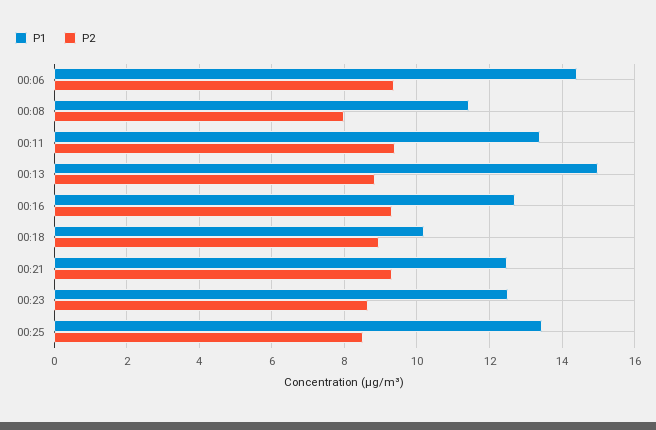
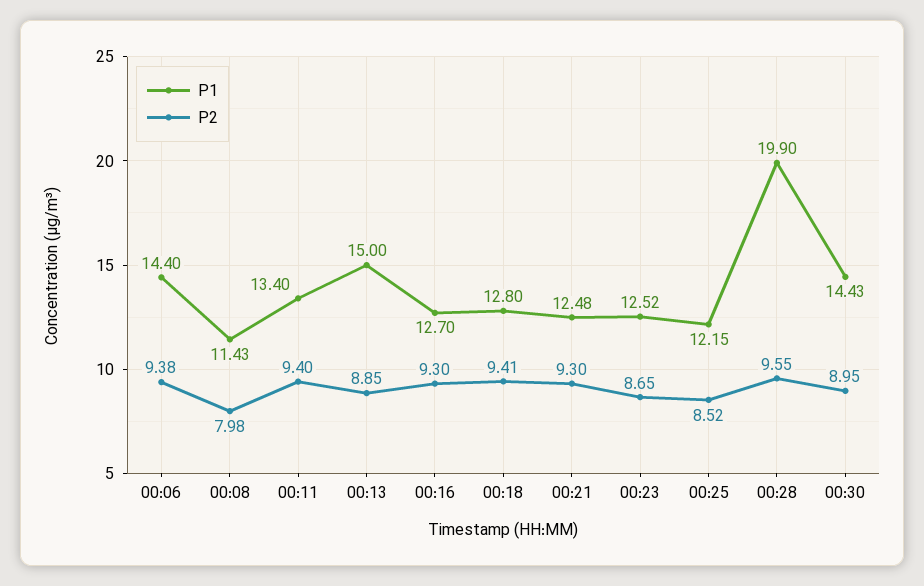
P1, 00:18: 10.2 -> 12.8
P2, 00:18: 9 -> 9.41
P1, 00:25: 13.4 -> 12.15
P1, 00:28: none -> 19.9
P2, 00:28: none -> 9.55
P1, 00:30: none -> 14.43
P2, 00:30: none -> 8.95

